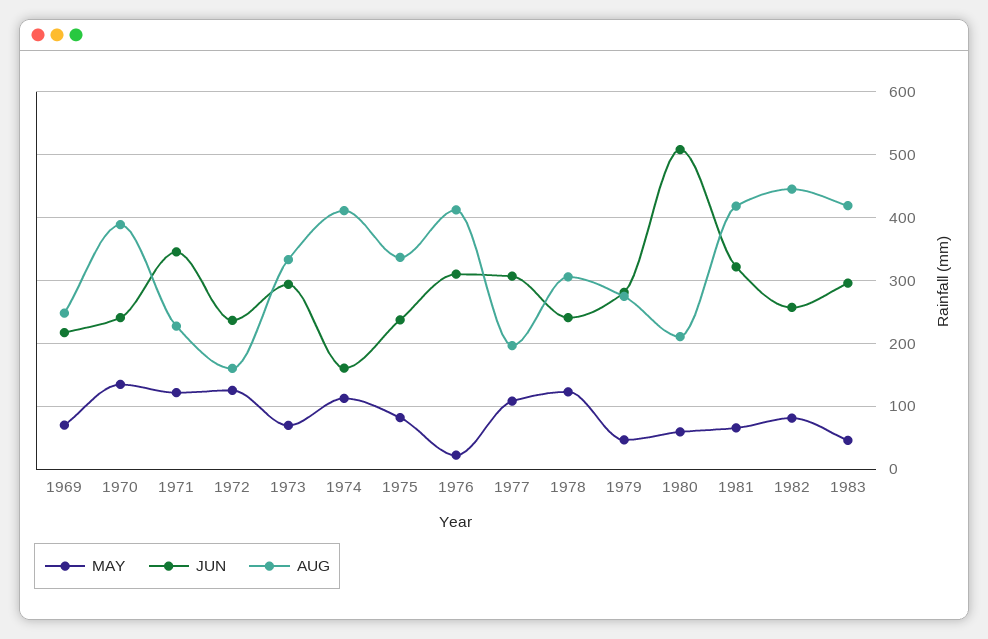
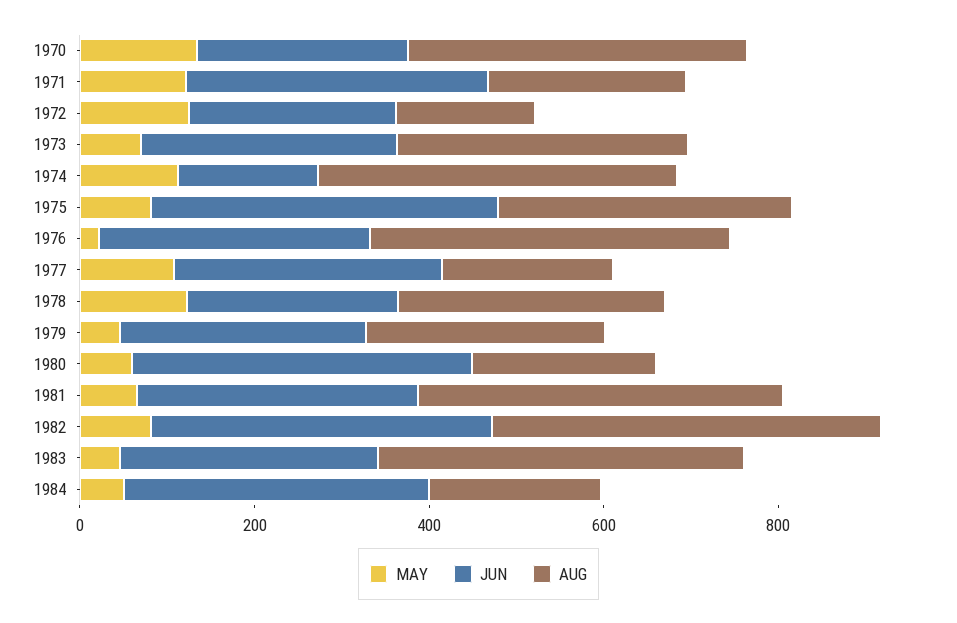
MAY, 1969: 70 -> none
JUN, 1969: 220 -> none
AUG, 1969: 250 -> none
JUN, 1975: 240 -> 400
JUN, 1980: 510 -> 400
JUN, 1982: 260 -> 400
MAY, 1984: none -> 50
JUN, 1984: none -> 350
AUG, 1984: none -> 200

